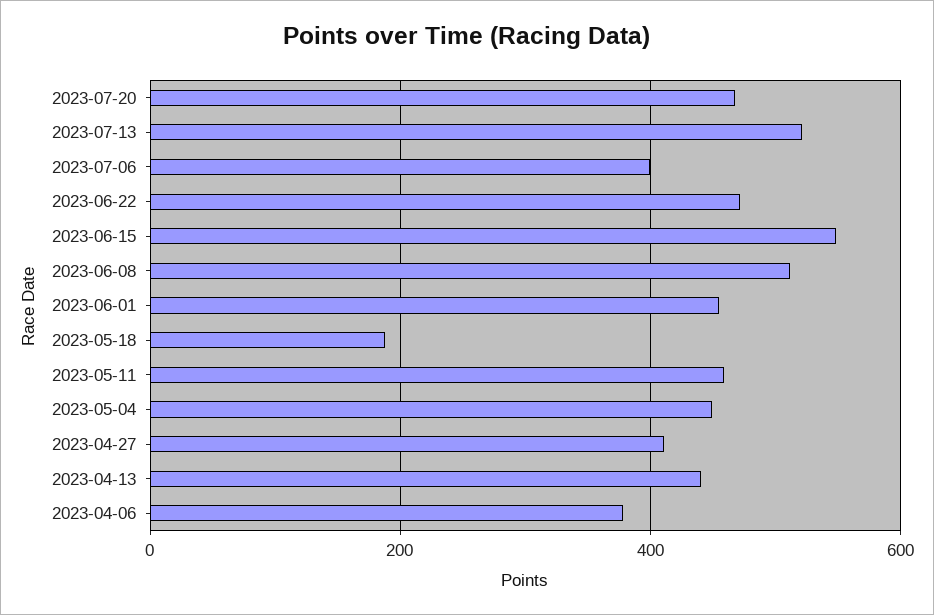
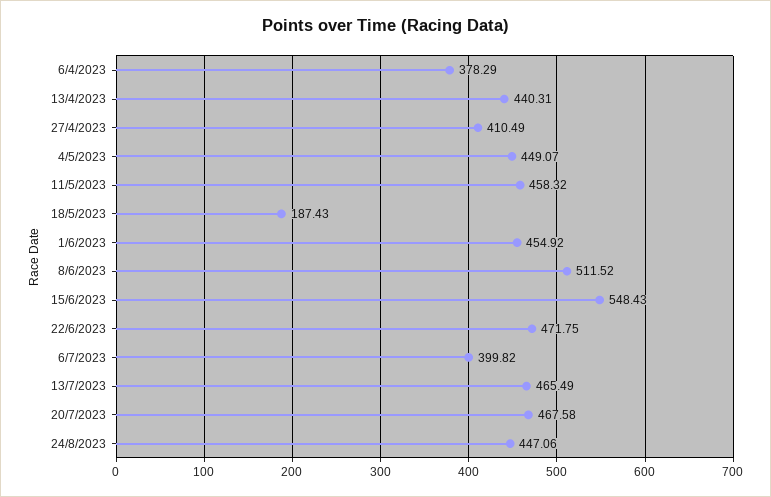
2023-07-13: 520 -> 465.49
24/8/2023: none -> 447.06

